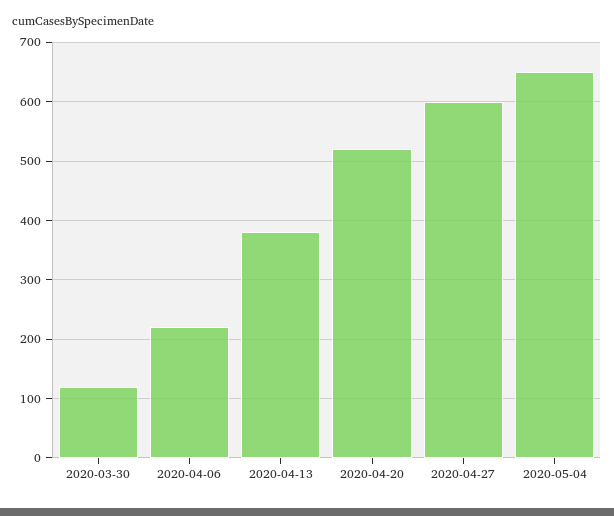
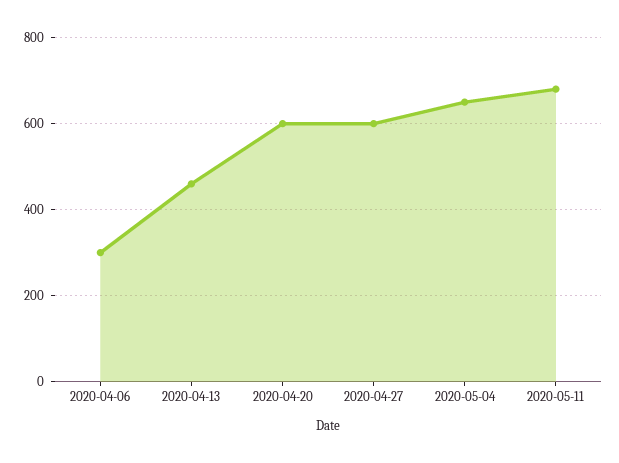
2020-03-30: 120 -> none
2020-04-06: 220 -> 300
2020-04-13: 380 -> 460
2020-04-20: 520 -> 600
2020-05-11: none -> 680

